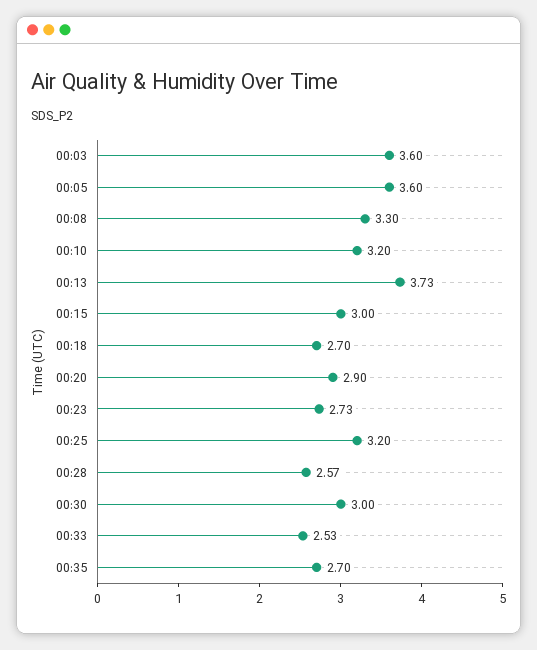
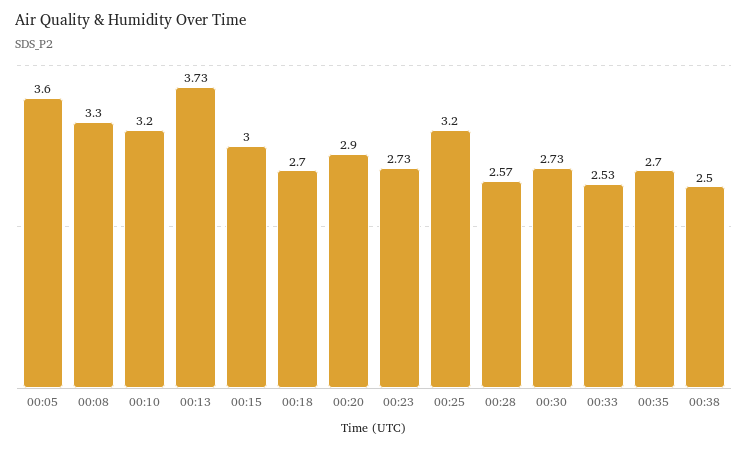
00:03: 3.6 -> none
00:30: 3 -> 2.73
00:38: none -> 2.5

